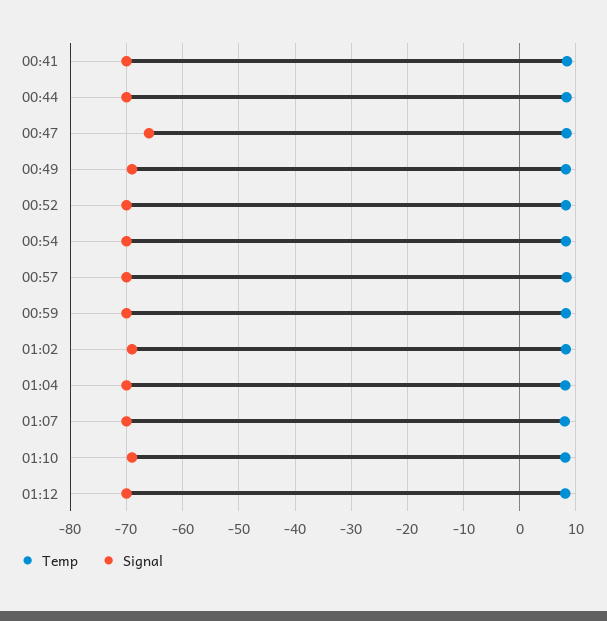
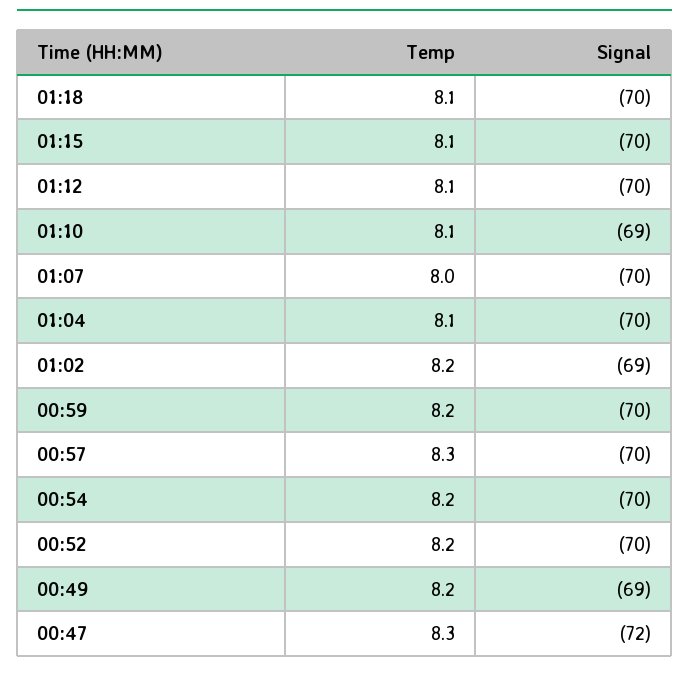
Temp, 00:41: 8 -> none
Signal, 00:41: -70 -> none
Temp, 00:44: 8 -> none
Signal, 00:44: -70 -> none
Signal, 00:47: -66 -> -72
Temp, 01:18: none -> 8.1
Signal, 01:18: none -> -70
Temp, 01:15: none -> 8.1
Signal, 01:15: none -> -70

